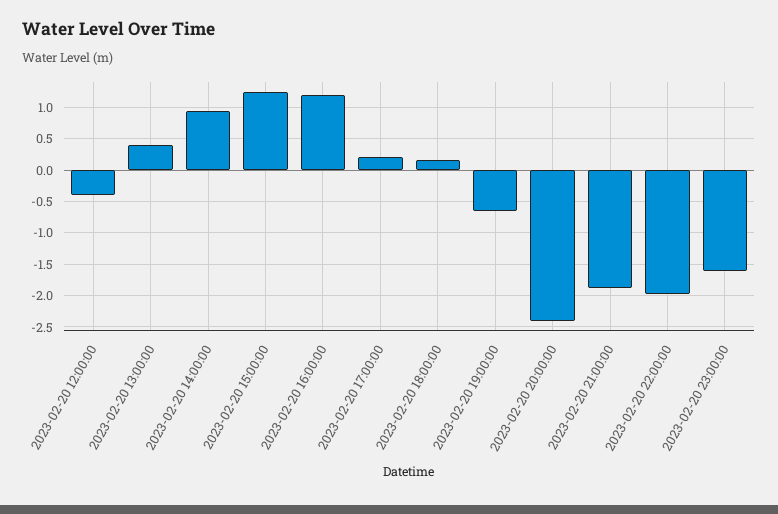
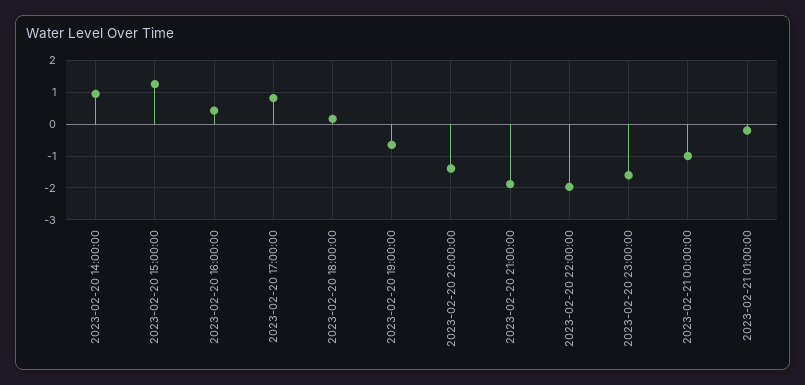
2023-02-20 12:00:00: -0.4 -> none
2023-02-20 13:00:00: 0.4 -> none
2023-02-20 16:00:00: 1.2 -> 0.4
2023-02-20 17:00:00: 0.2 -> 0.8
2023-02-20 20:00:00: -2.4 -> -1.4
2023-02-21 00:00:00: none -> -1
2023-02-21 01:00:00: none -> -0.2

